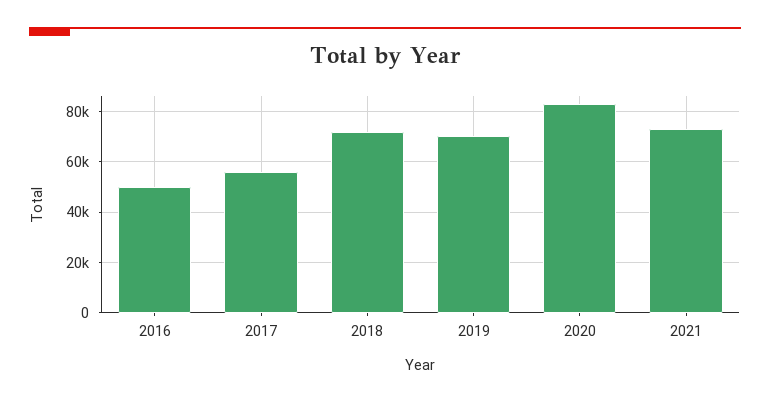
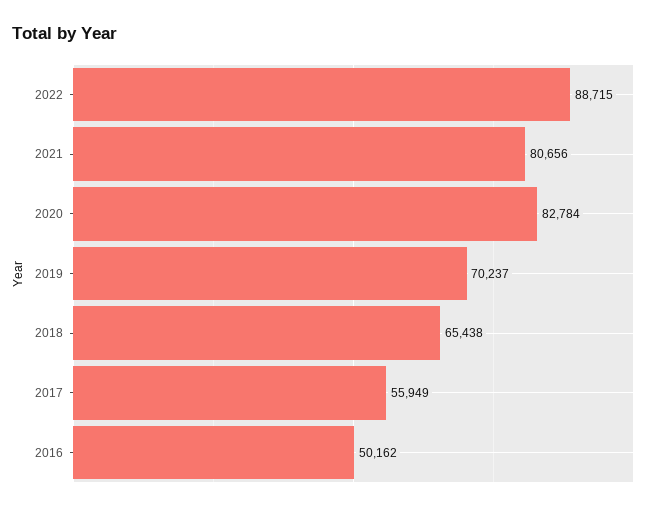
2018: 72500 -> 65438
2021: 72500 -> 80656
2022: none -> 88715

